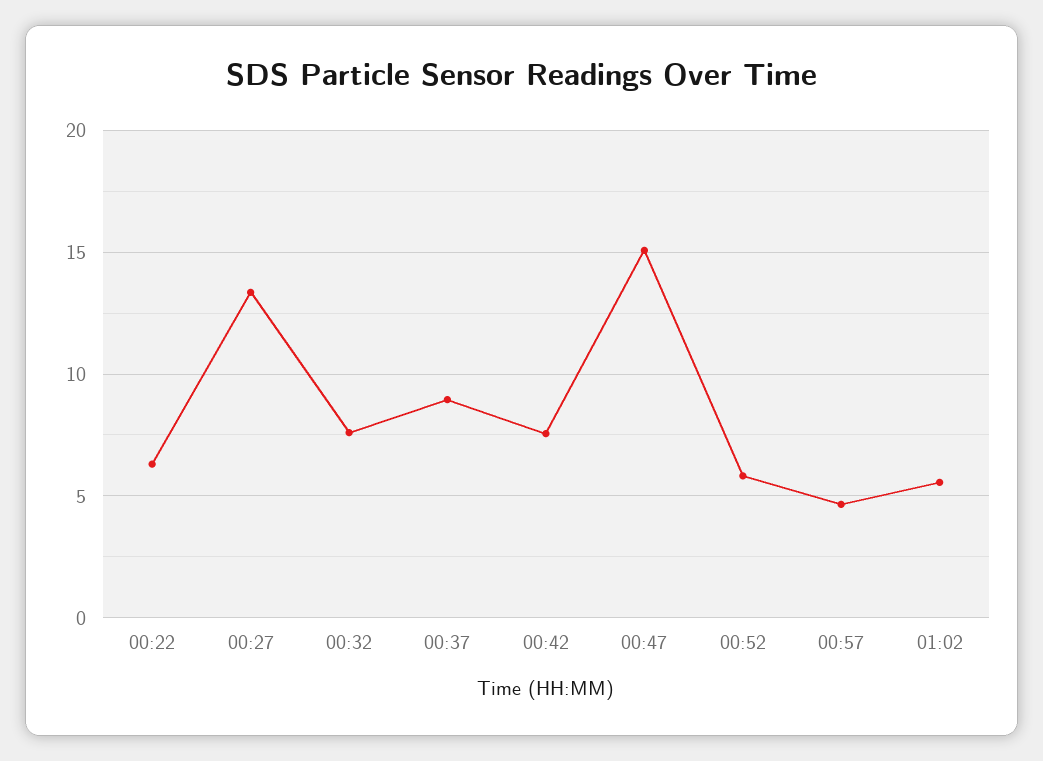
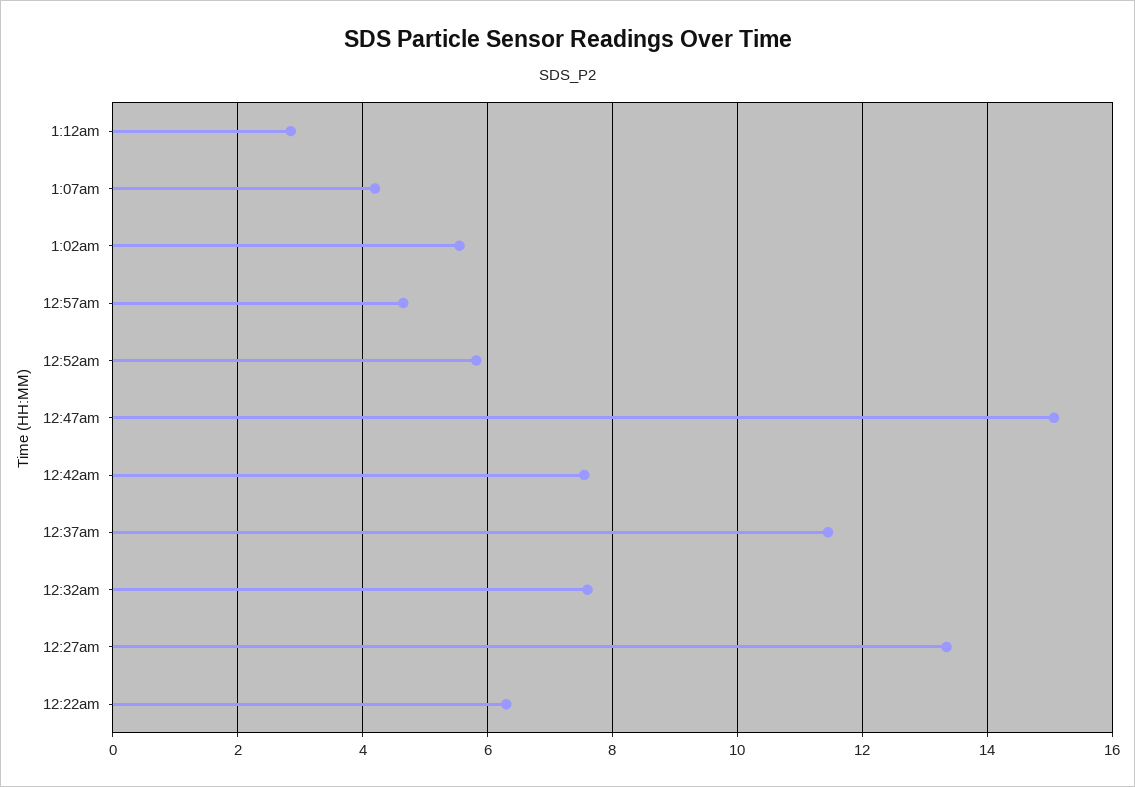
00:37: 9 -> 11.4
1:12am: none -> 2.8
1:07am: none -> 4.2

